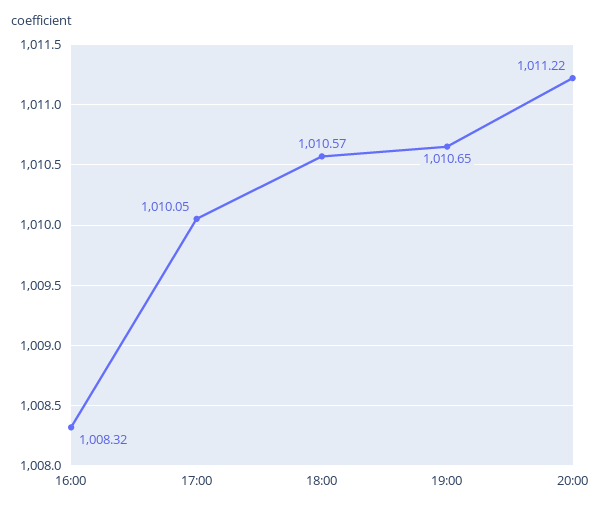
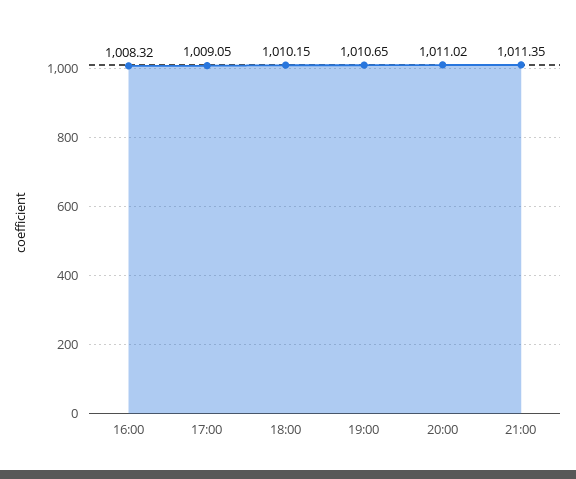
17:00: 1010.05 -> 1009.05
18:00: 1010.57 -> 1010.15
20:00: 1011.22 -> 1011.02
21:00: none -> 1011.35

